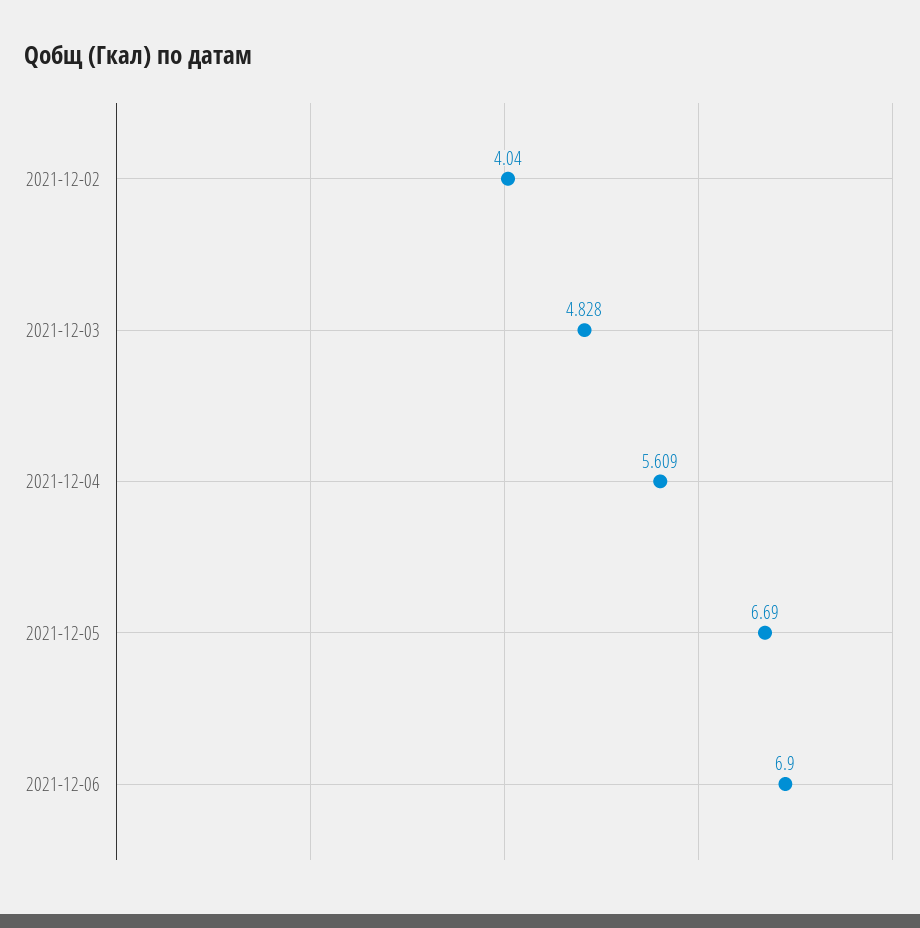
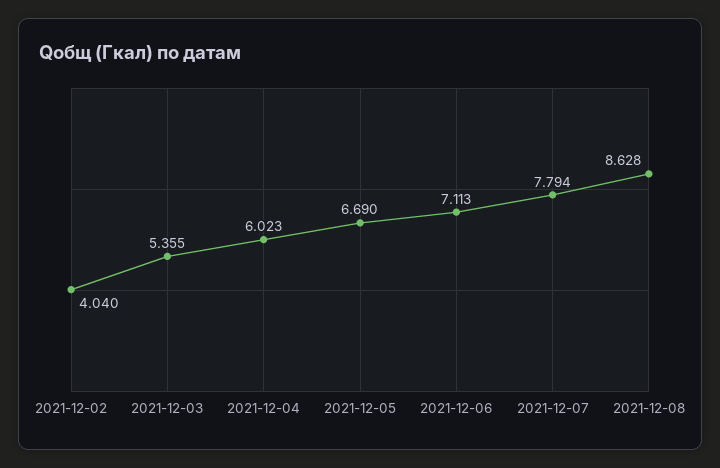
2021-12-03: 4.828 -> 5.355
2021-12-04: 5.609 -> 6.023
2021-12-06: 6.9 -> 7.113
2021-12-07: none -> 7.794
2021-12-08: none -> 8.628

